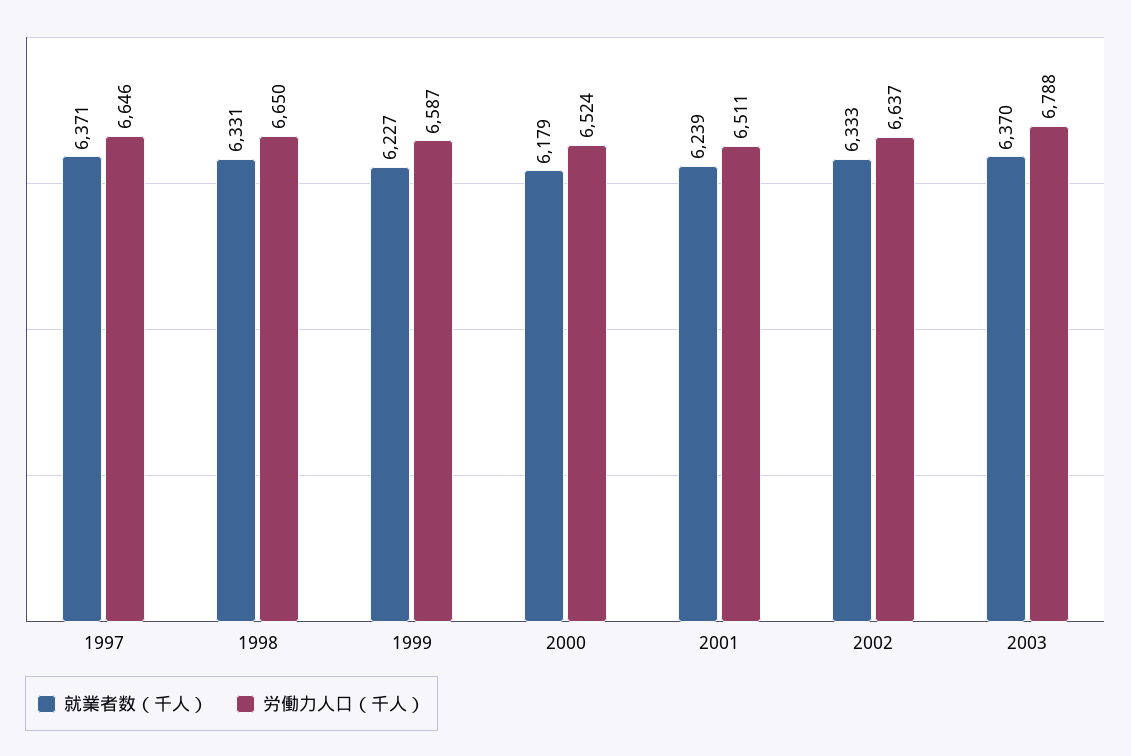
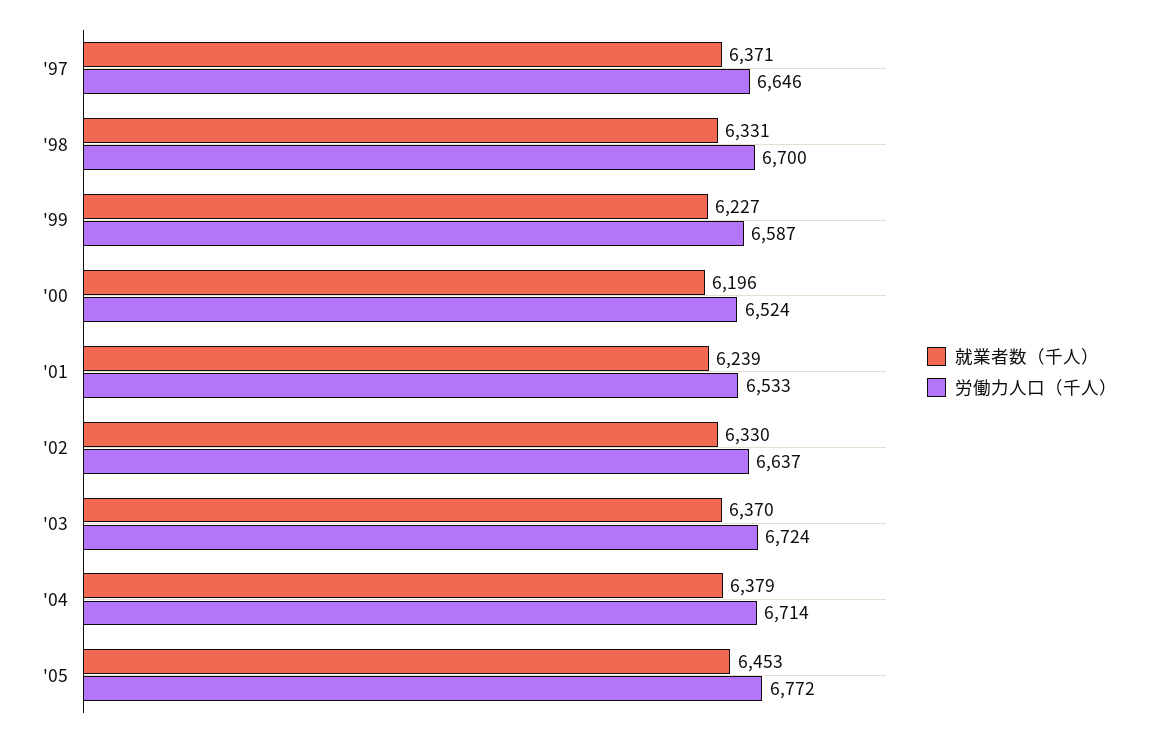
労働力人口（千人）, 1998: 6650 -> 6700
就業者数（千人）, 2000: 6179 -> 6196
労働力人口（千人）, 2001: 6511 -> 6533
就業者数（千人）, 2002: 6333 -> 6330
労働力人口（千人）, 2003: 6788 -> 6724
就業者数（千人）, '04: none -> 6379
労働力人口（千人）, '04: none -> 6714
就業者数（千人）, '05: none -> 6453
労働力人口（千人）, '05: none -> 6772

